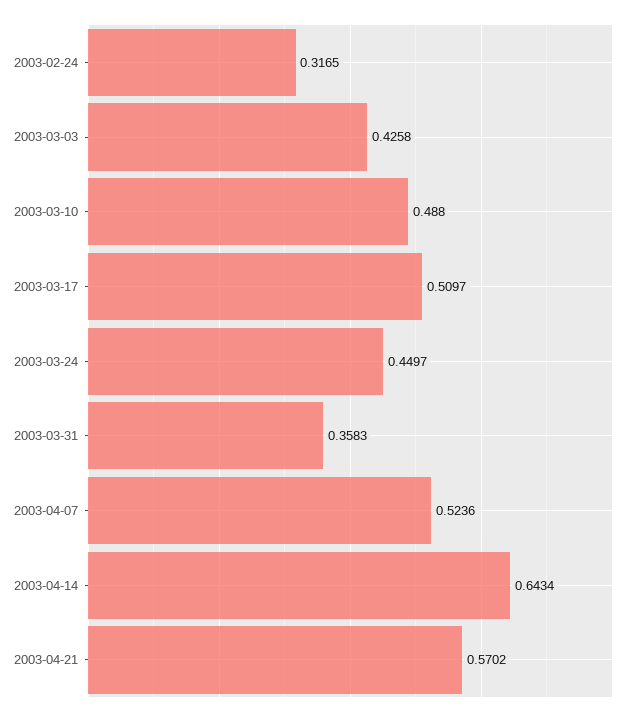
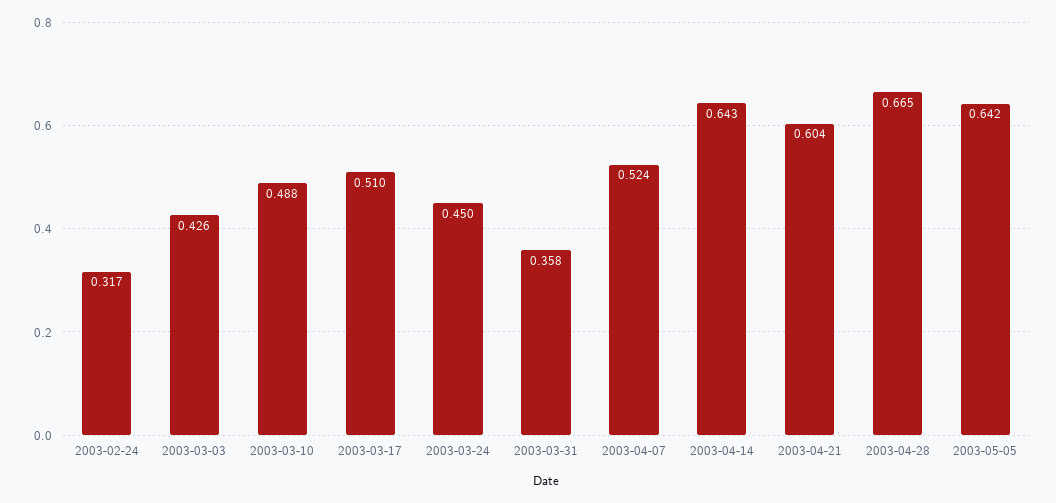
2003-04-21: 0.5702 -> 0.604
2003-04-28: none -> 0.665
2003-05-05: none -> 0.642

